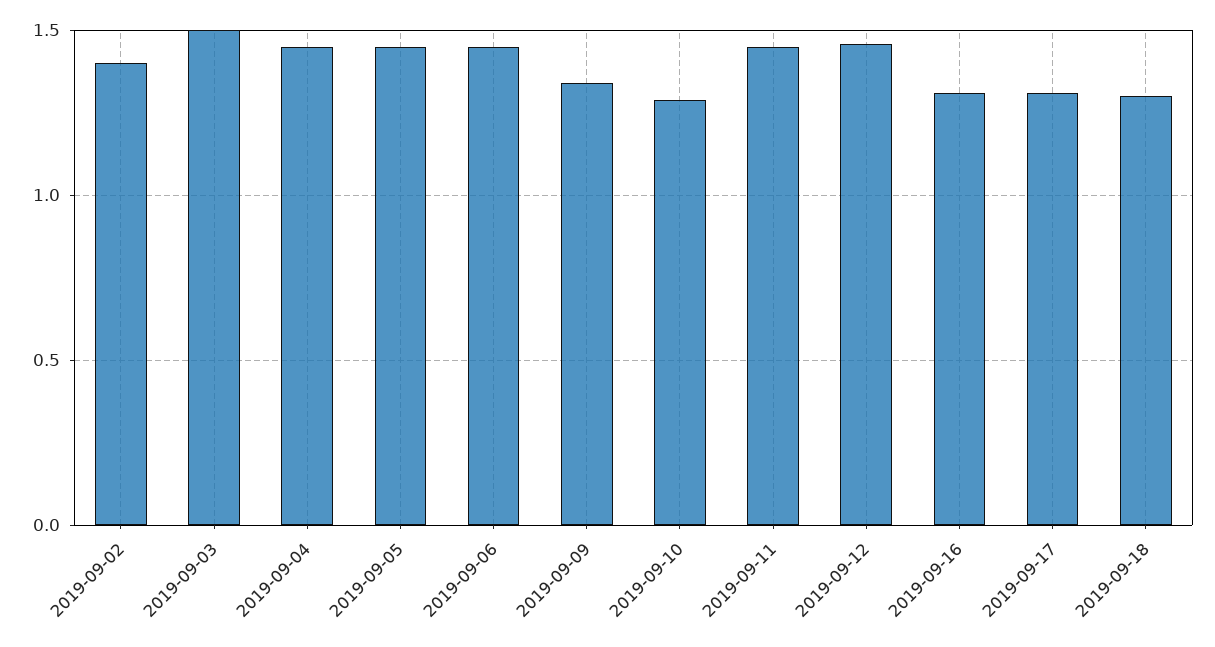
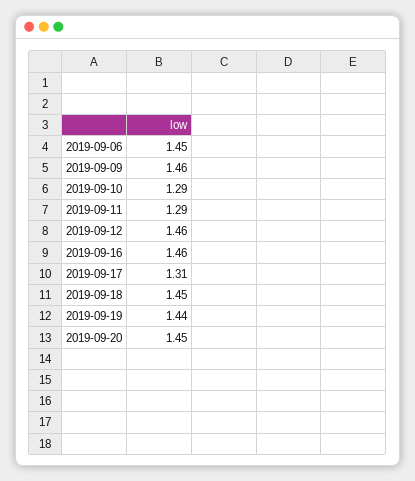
2019-09-02: 1.4 -> none
2019-09-03: 1.5 -> none
2019-09-04: 1.45 -> none
2019-09-05: 1.45 -> none
2019-09-09: 1.35 -> 1.46
2019-09-11: 1.45 -> 1.29
2019-09-16: 1.3 -> 1.46
2019-09-18: 1.3 -> 1.45
2019-09-19: none -> 1.44
2019-09-20: none -> 1.45

